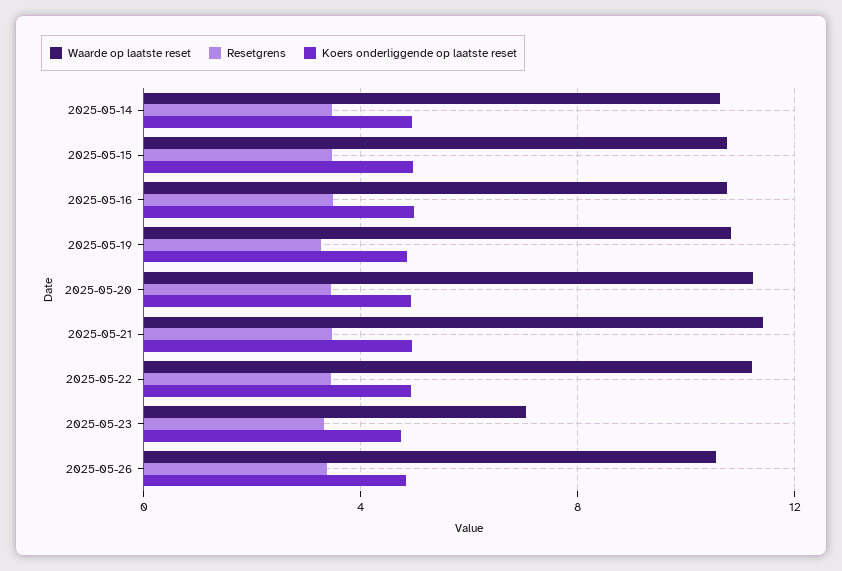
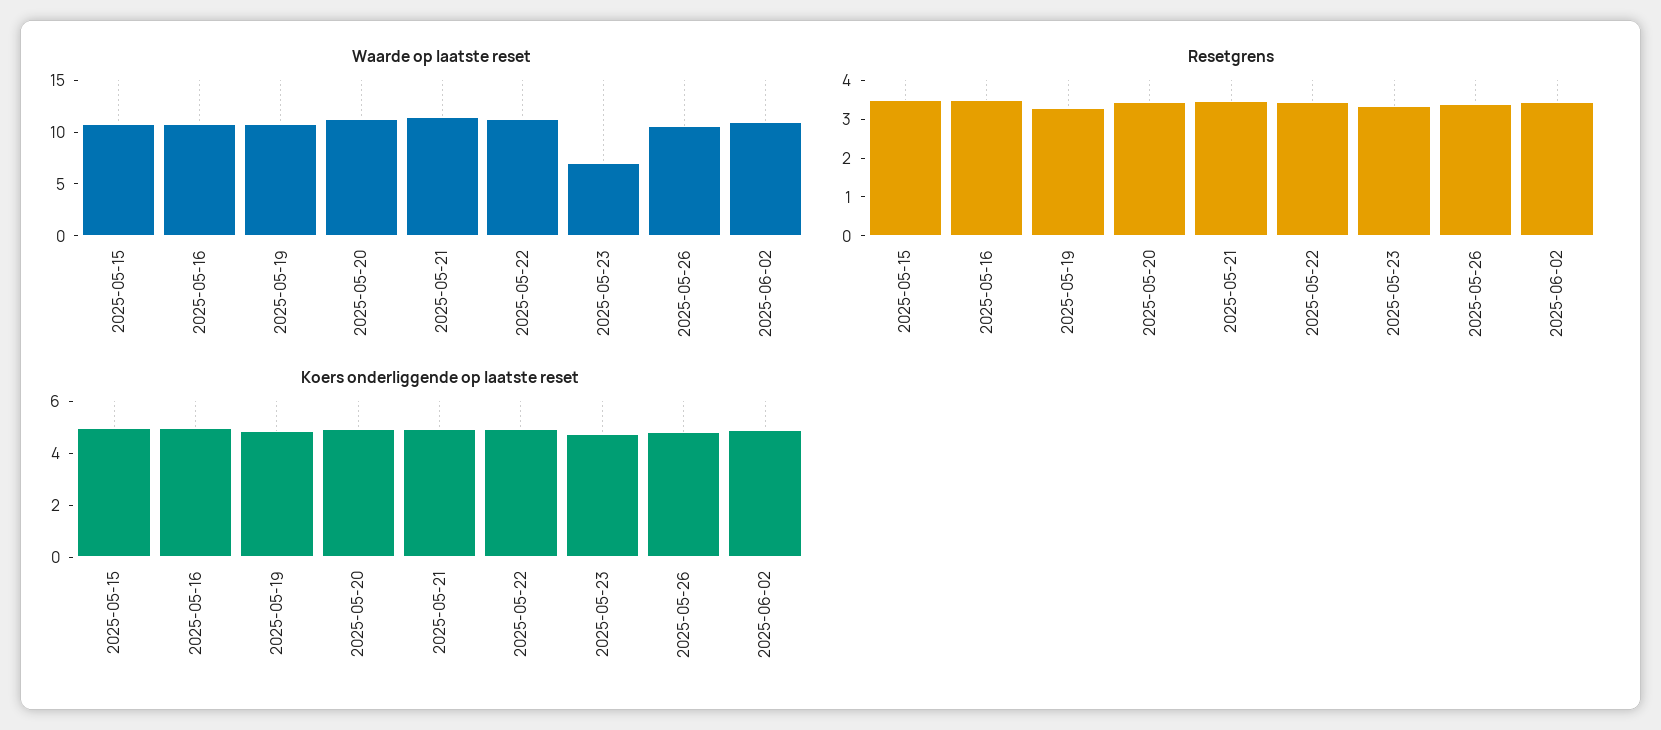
Waarde op laatste reset, 2025-05-14: 10.5 -> none
Resetgrens, 2025-05-14: 3.5 -> none
Koers onderliggende op laatste reset, 2025-05-14: 5 -> none
Waarde op laatste reset, 2025-06-02: none -> 11
Resetgrens, 2025-06-02: none -> 3.5
Koers onderliggende op laatste reset, 2025-06-02: none -> 5

